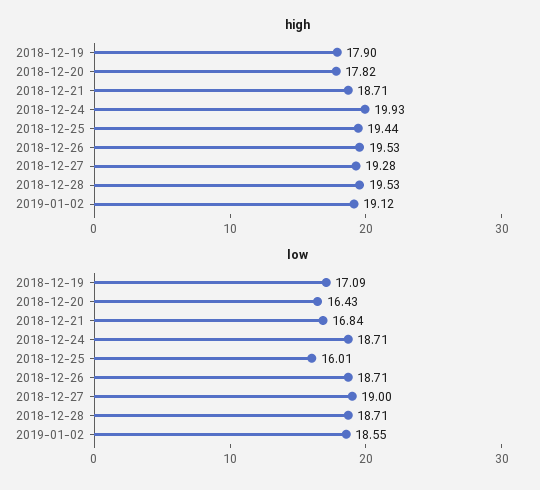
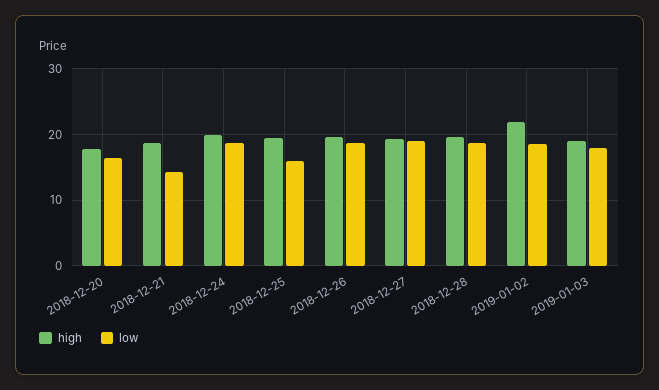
high, 2018-12-19: 17.9 -> none
high, 2019-01-02: 19.12 -> 22
low, 2018-12-19: 17.09 -> none
low, 2018-12-21: 16.84 -> 14
high, 2019-01-03: none -> 19
low, 2019-01-03: none -> 18

